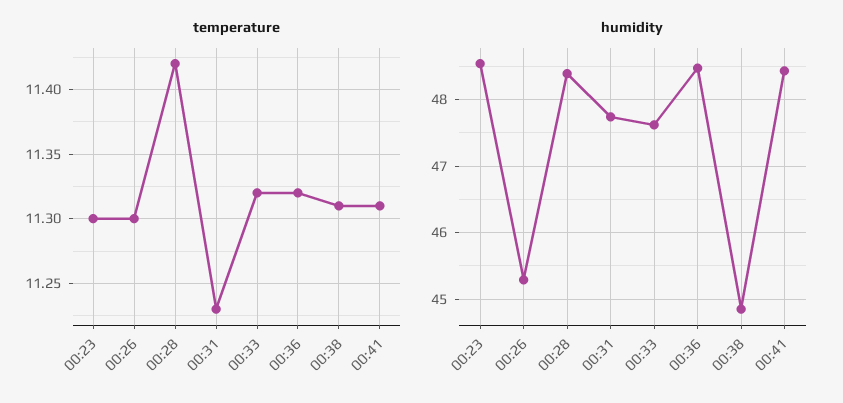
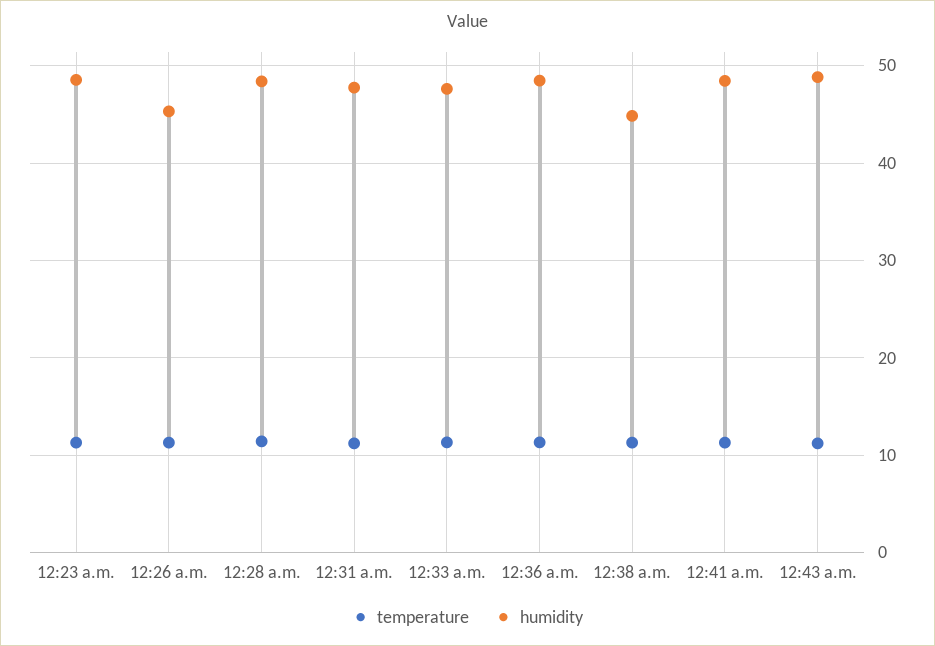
temperature, 12:43 a.m.: none -> 11
humidity, 12:43 a.m.: none -> 49

